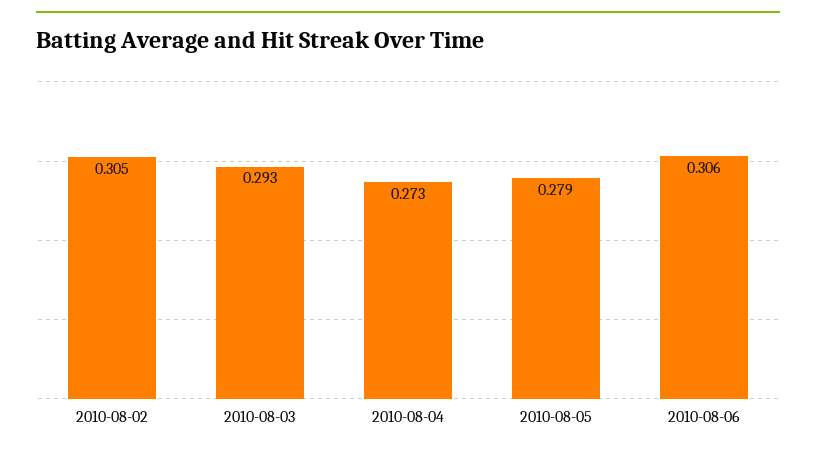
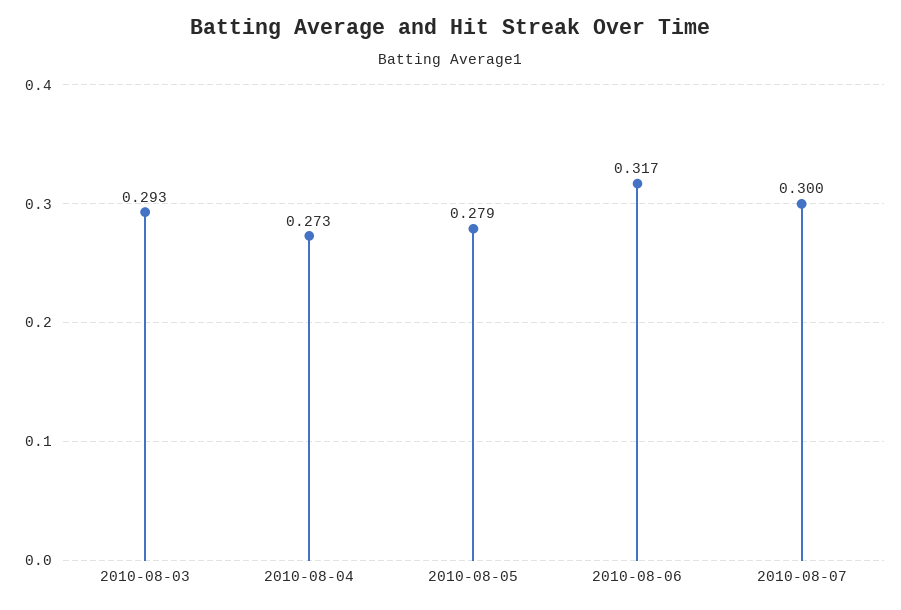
2010-08-02: 0.305 -> none
2010-08-06: 0.306 -> 0.317
2010-08-07: none -> 0.3

